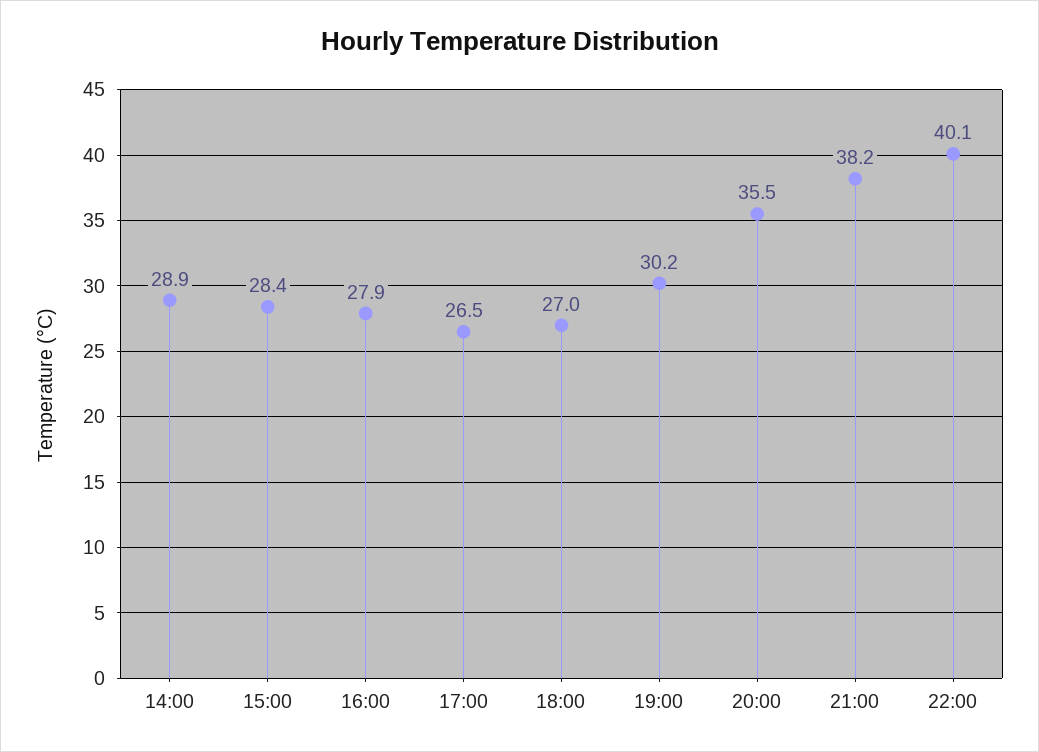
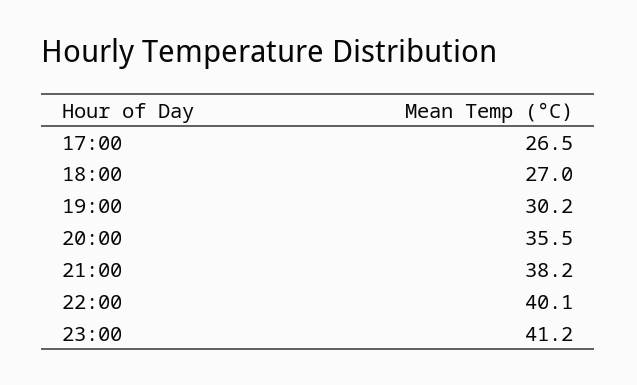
14:00: 28.9 -> none
15:00: 28.4 -> none
16:00: 27.9 -> none
23:00: none -> 41.2

